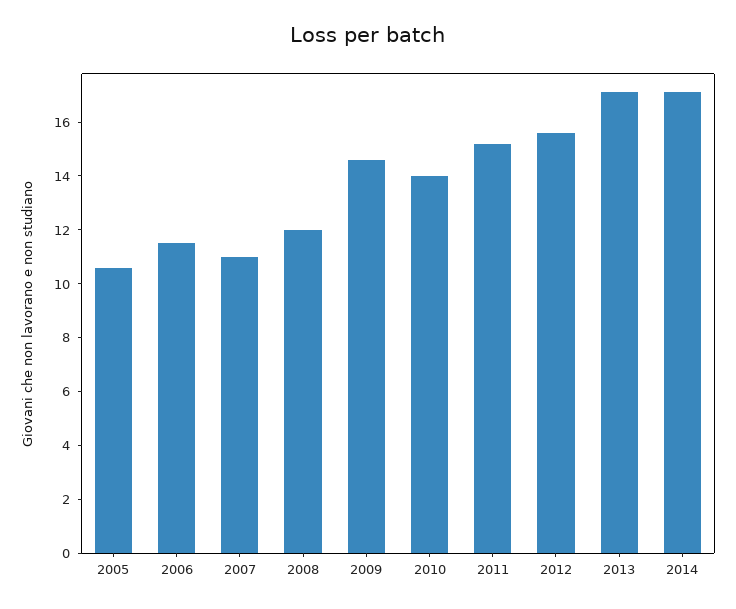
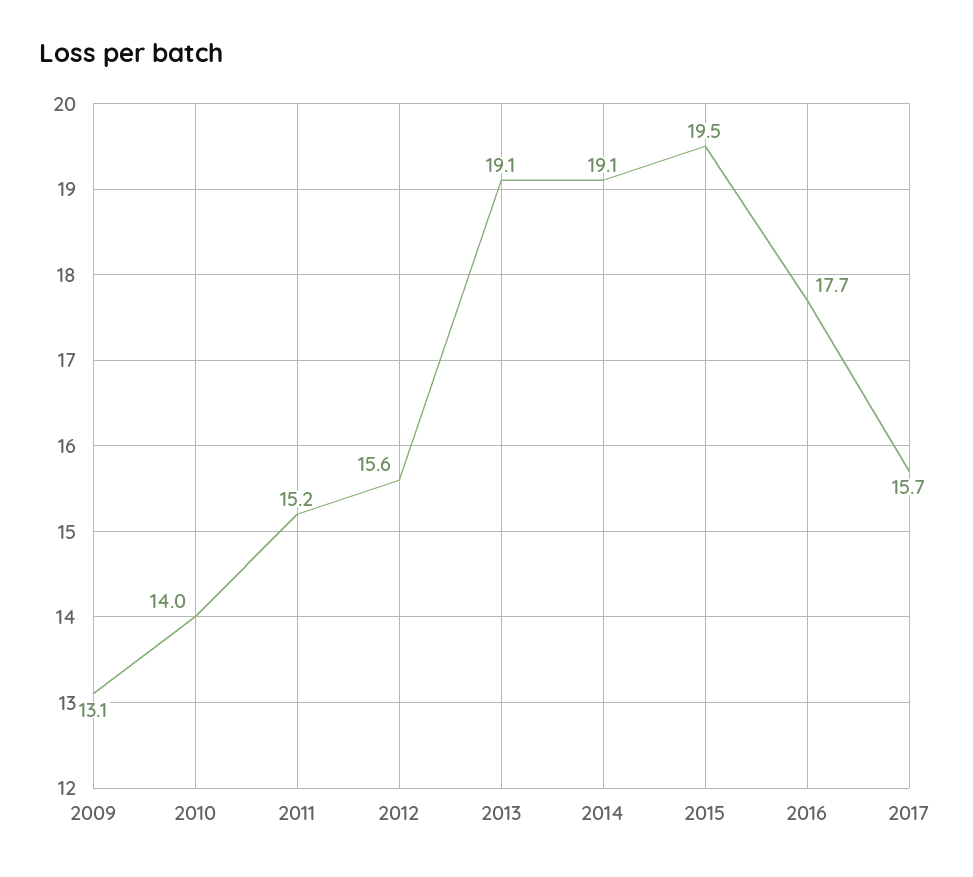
2005: 10.5 -> none
2006: 11.5 -> none
2007: 11 -> none
2008: 12 -> none
2009: 14.5 -> 13.1
2013: 17 -> 19.1
2014: 17 -> 19.1
2015: none -> 19.5
2016: none -> 17.7
2017: none -> 15.7

